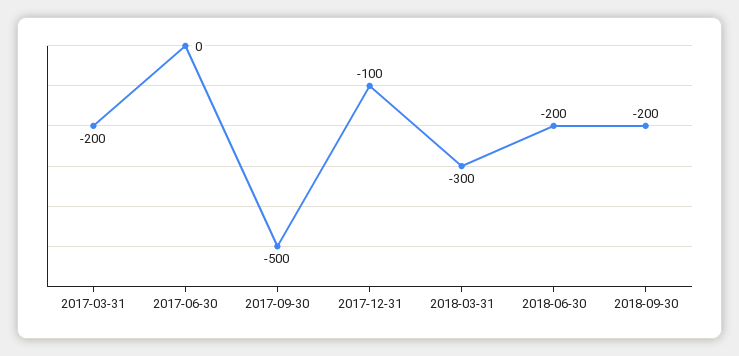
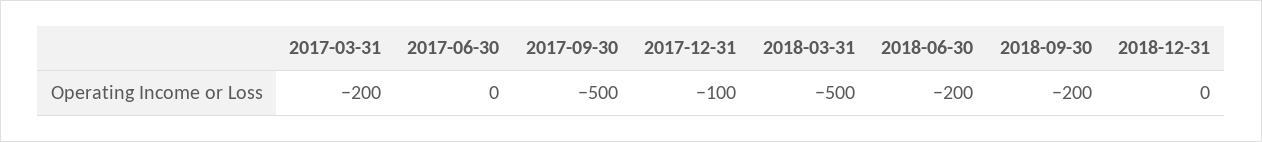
2018-03-31: -300 -> -500
2018-12-31: none -> 0

